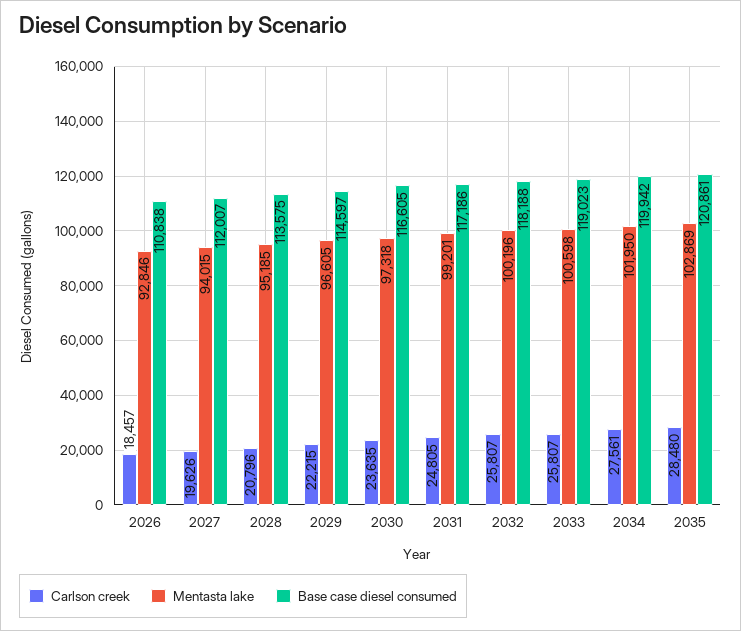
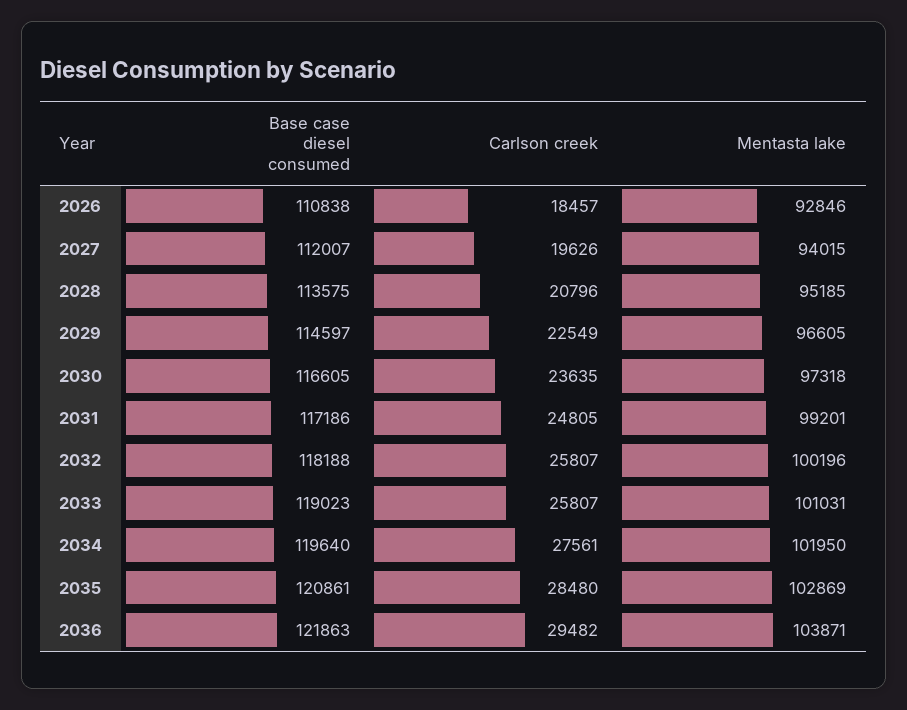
Carlson creek, 2029: 22215 -> 22549
Mentasta lake, 2033: 100598 -> 101031
Base case diesel consumed, 2034: 119942 -> 119640
Base case diesel consumed, 2036: none -> 121863
Carlson creek, 2036: none -> 29482
Mentasta lake, 2036: none -> 103871

